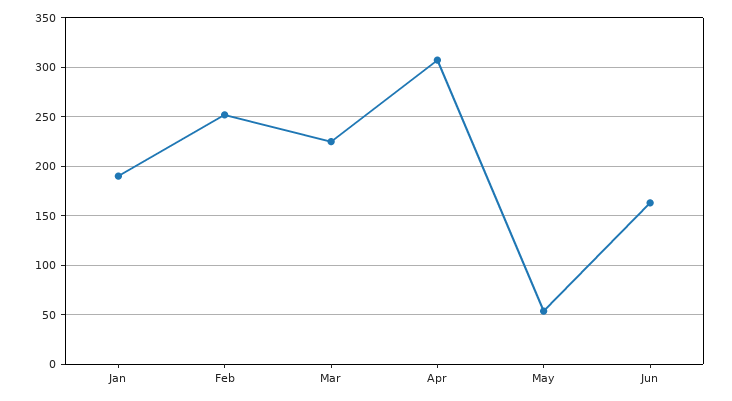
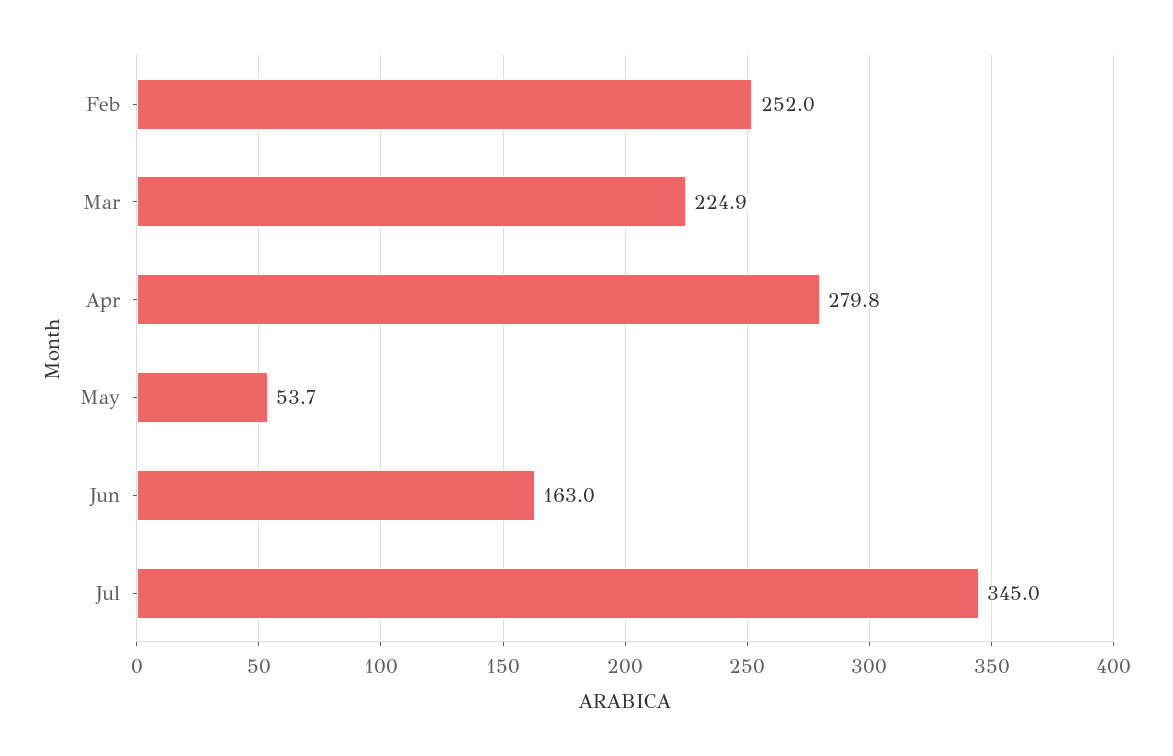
Jan: 190 -> none
Apr: 310 -> 279.8
Jul: none -> 345

